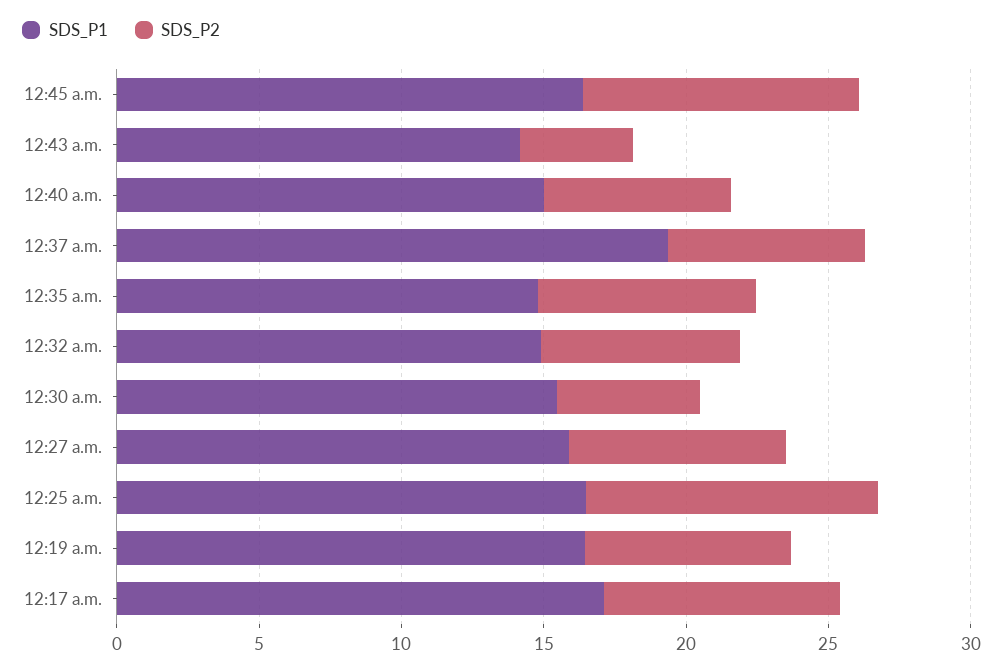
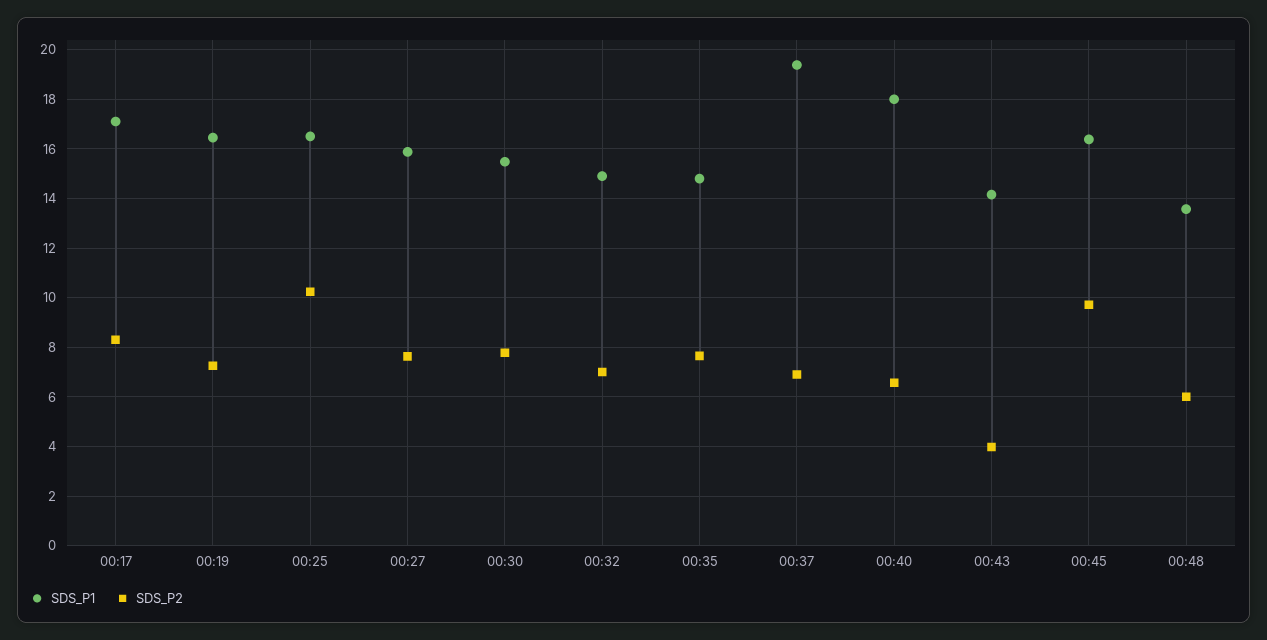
SDS_P1, 12:40 a.m.: 15 -> 18
SDS_P2, 12:30 a.m.: 5 -> 7.75
SDS_P1, 00:48: none -> 13.5
SDS_P2, 00:48: none -> 6

